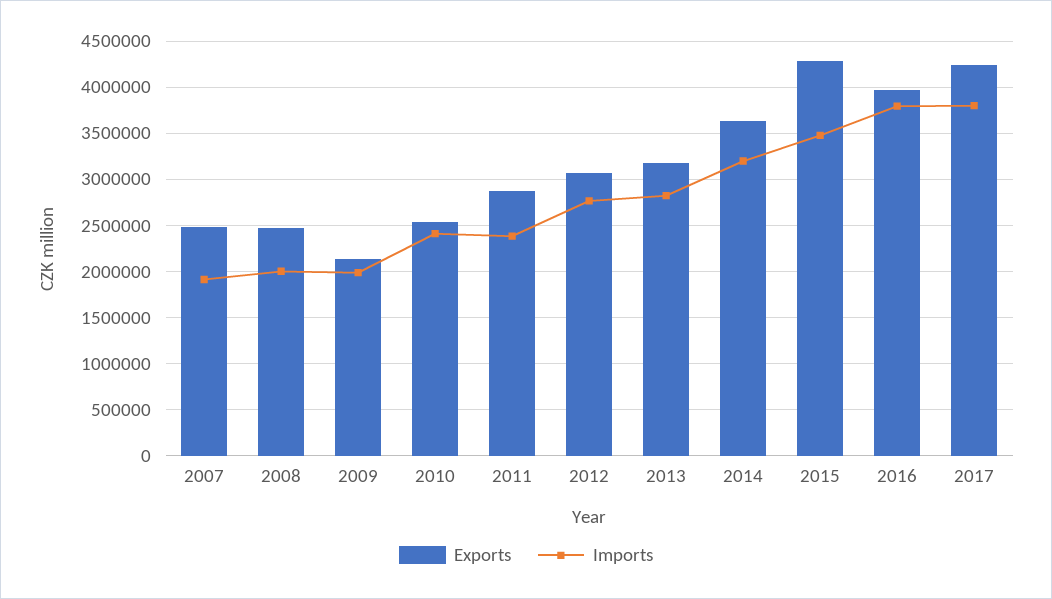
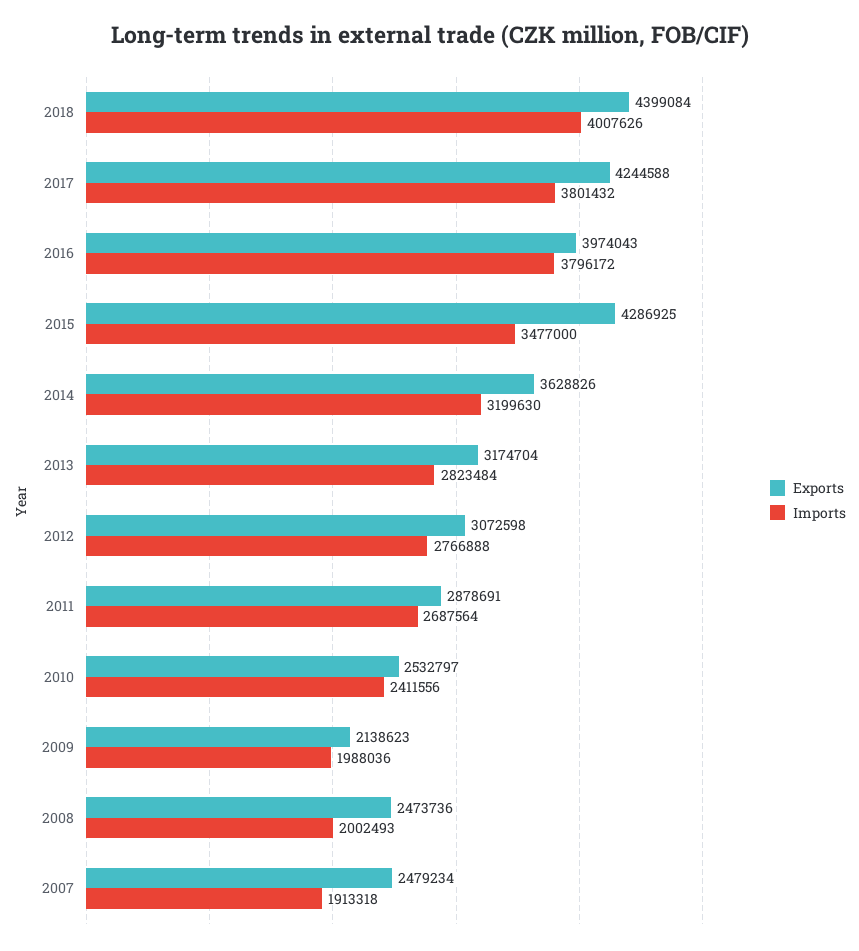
Imports, 2011: 2400000 -> 2687564
Exports, 2018: none -> 4399084
Imports, 2018: none -> 4007626

